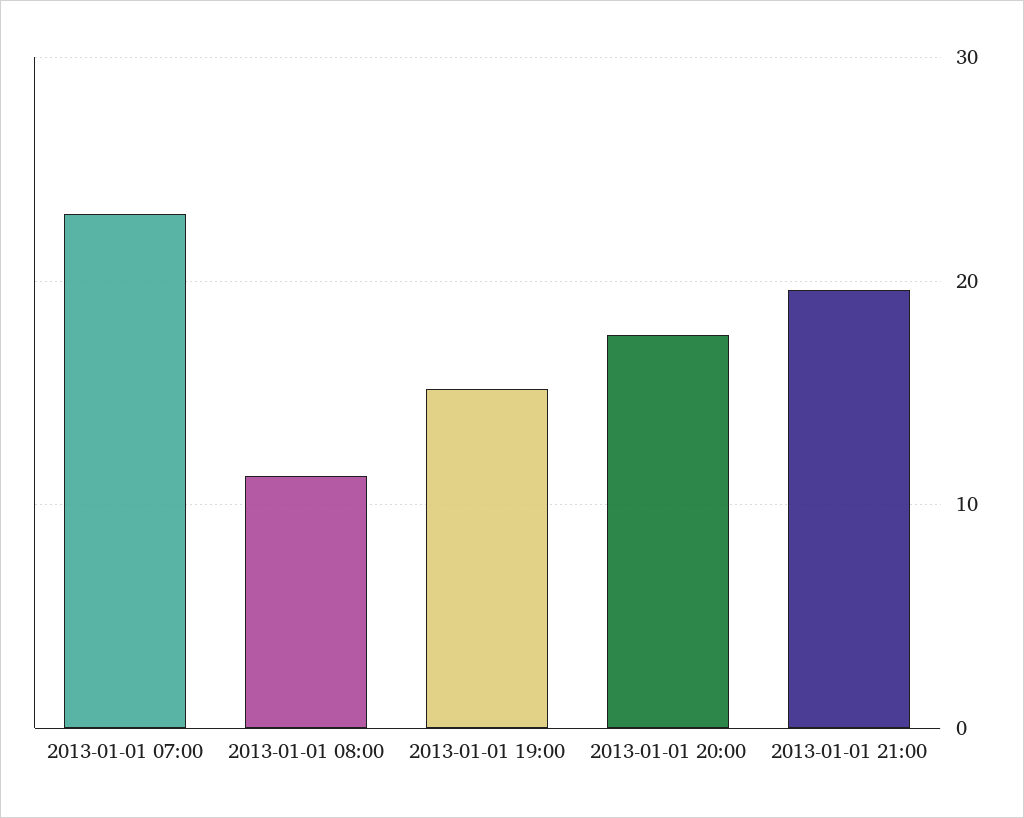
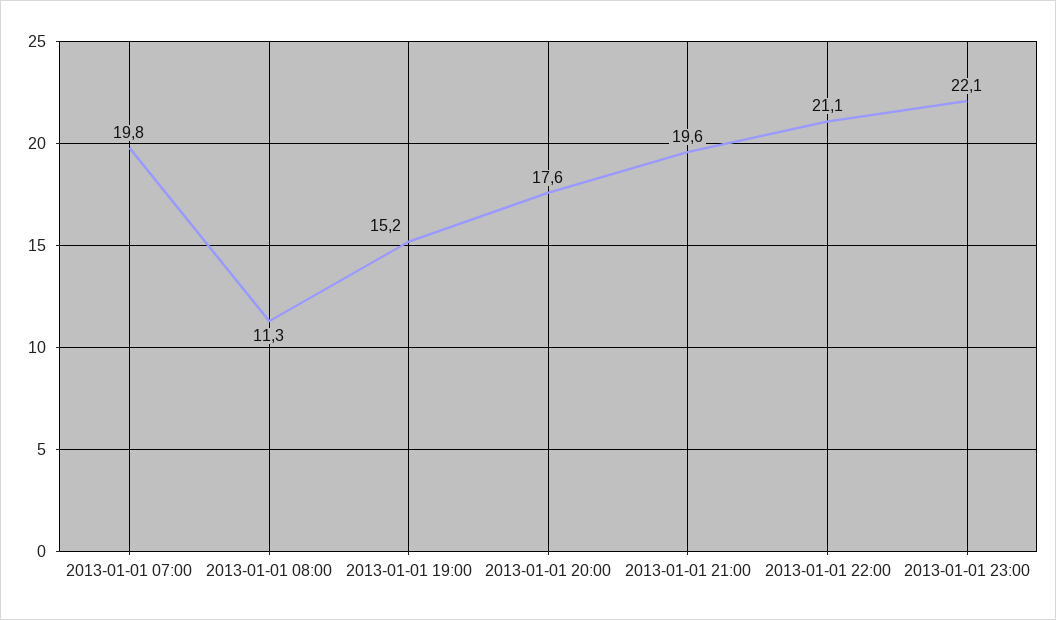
2013-01-01 07:00: 23 -> 19.8
2013-01-01 22:00: none -> 21.1
2013-01-01 23:00: none -> 22.1

